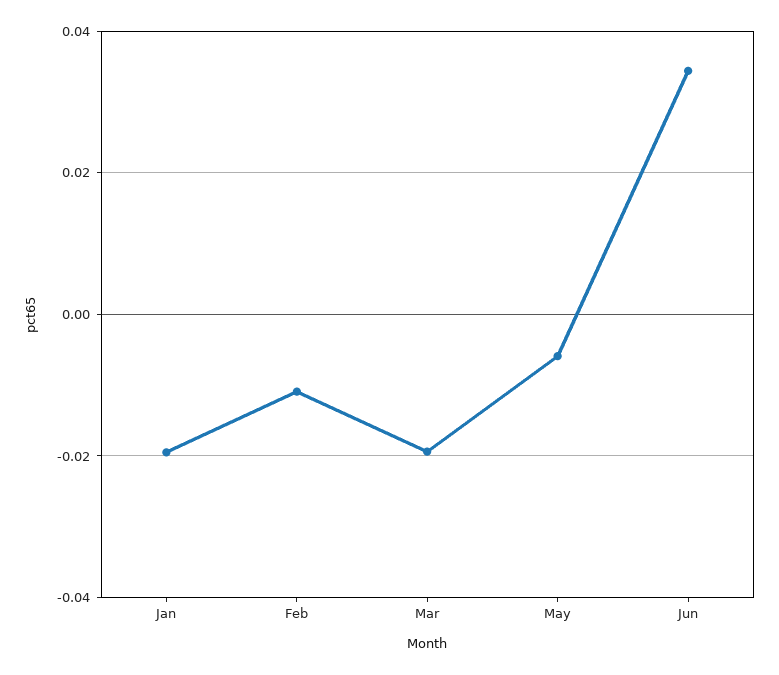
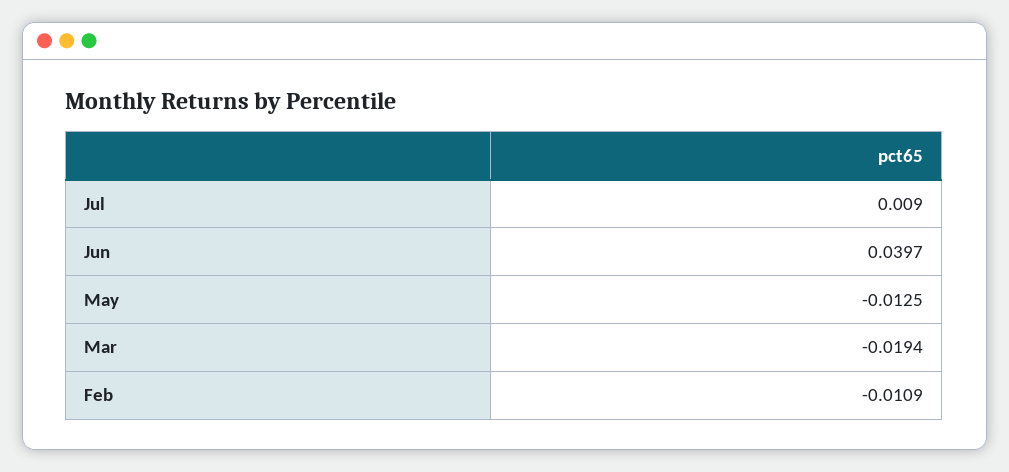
Jan: -0.02 -> none
May: -0.006 -> -0.0125
Jun: 0.034 -> 0.0397
Jul: none -> 0.009

